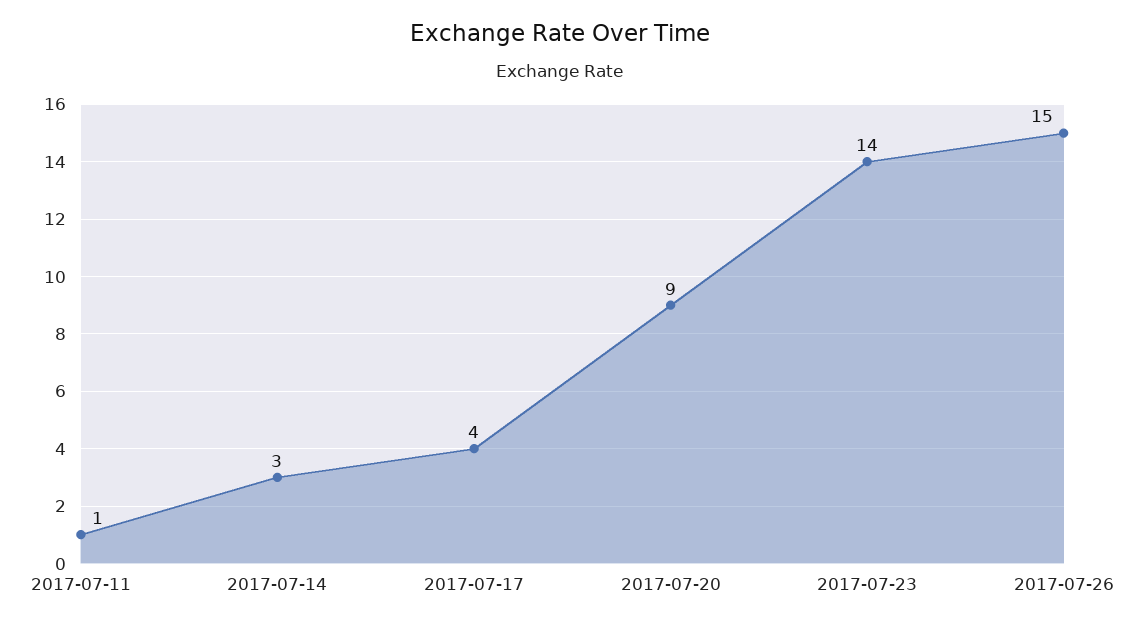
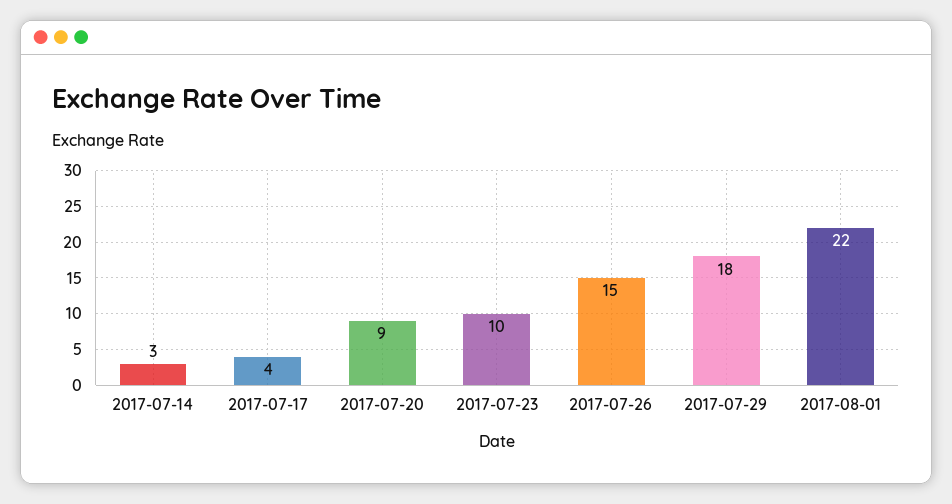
2017-07-11: 1 -> none
2017-07-23: 14 -> 10
2017-07-29: none -> 18
2017-08-01: none -> 22

